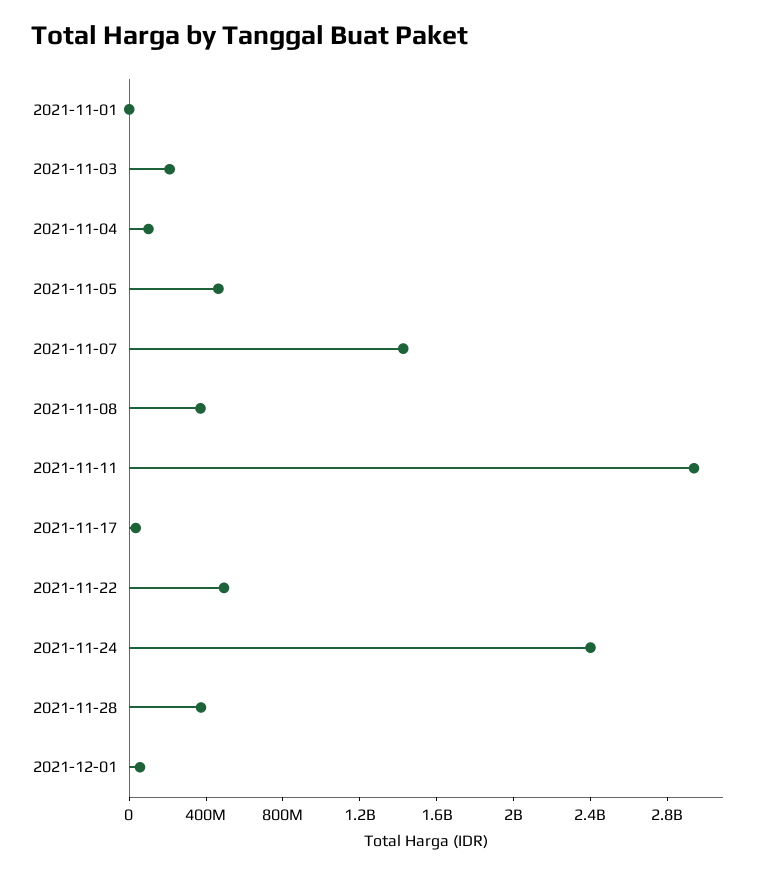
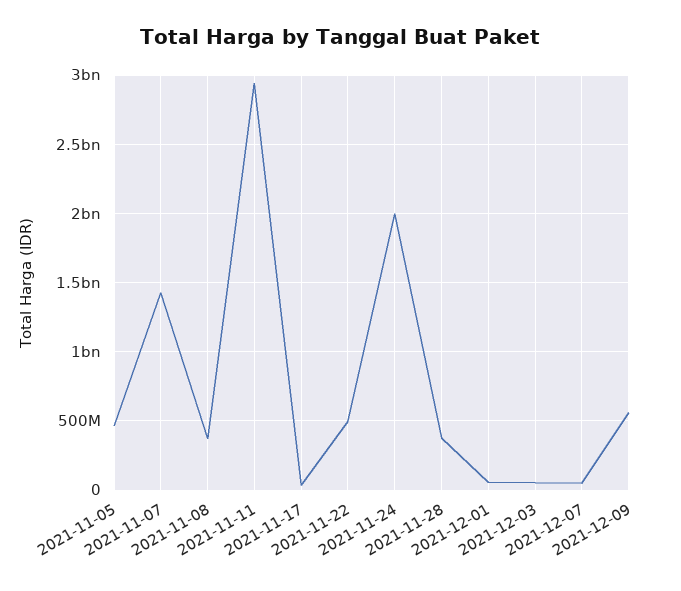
2021-11-01: 0 -> none
2021-11-03: 200000000 -> none
2021-11-04: 100000000 -> none
2021-11-24: 2400000000 -> 2000000000
2021-12-03: none -> 50000000
2021-12-07: none -> 50000000
2021-12-09: none -> 550000000

